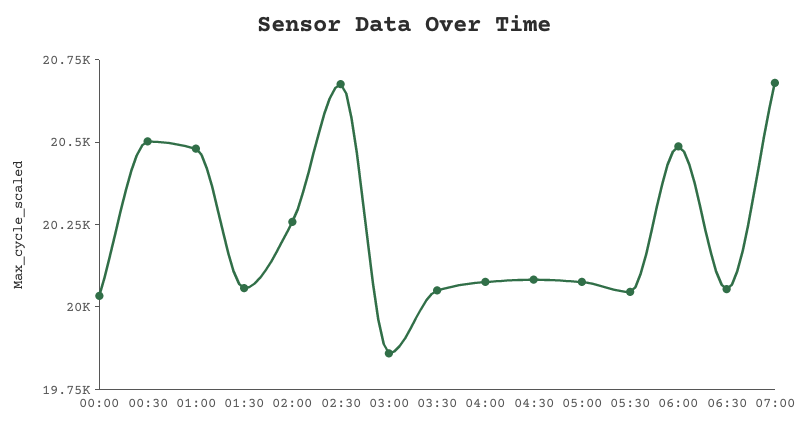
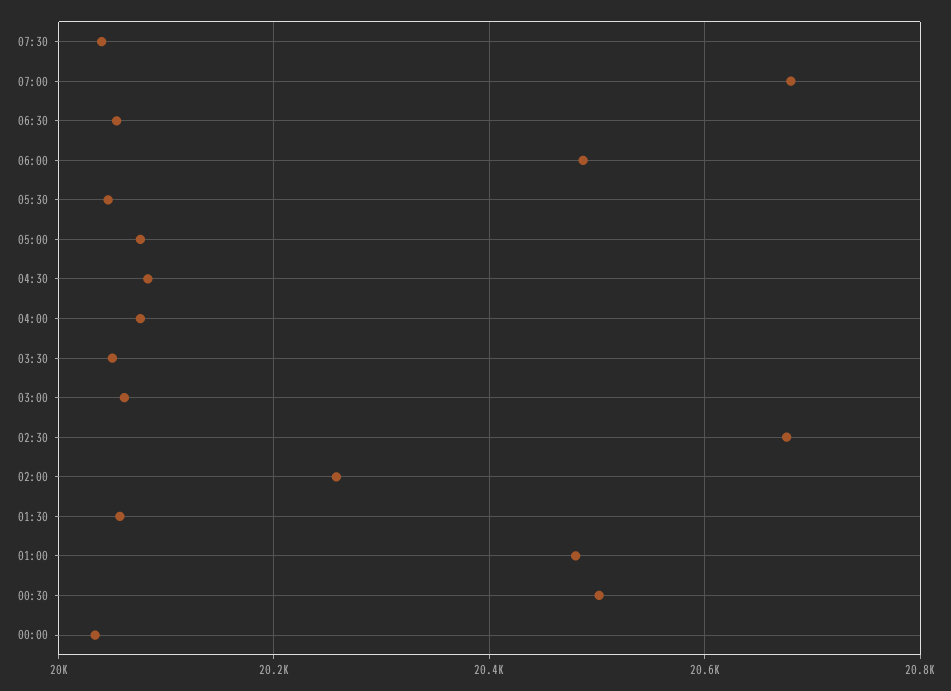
03:00: 19850 -> 20060
07:30: none -> 20040

